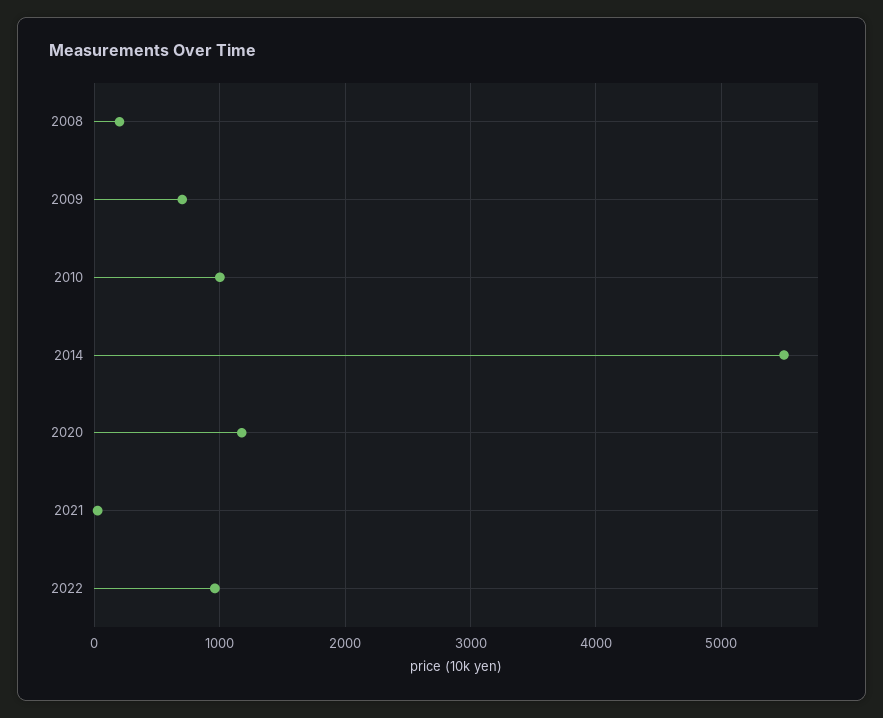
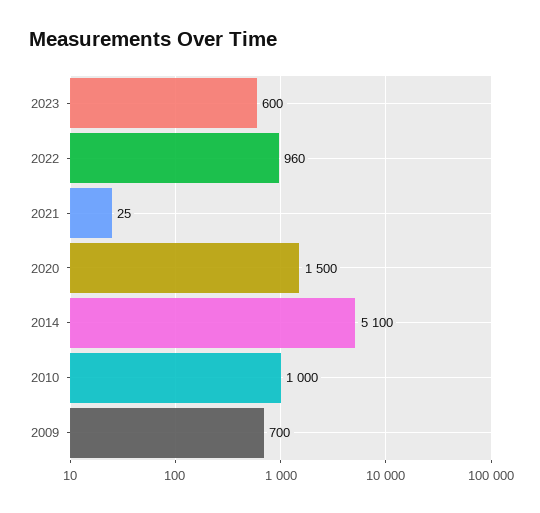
2008: 200 -> none
2014: 5500 -> 5100
2020: 1200 -> 1500
2023: none -> 600

